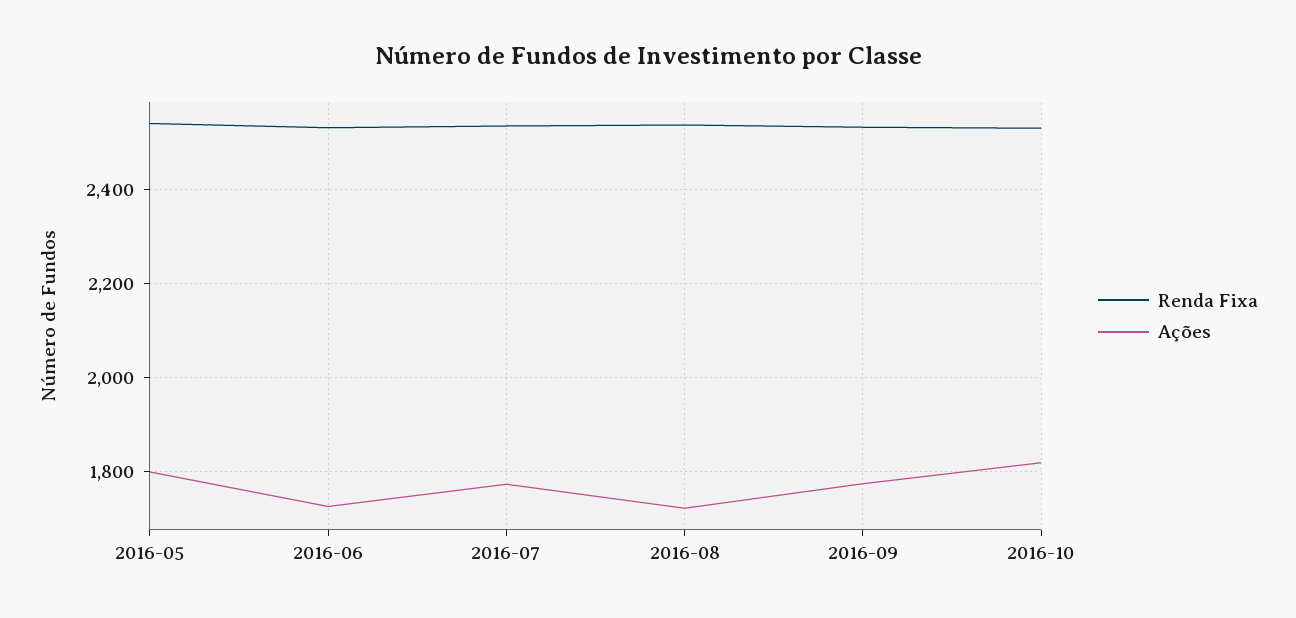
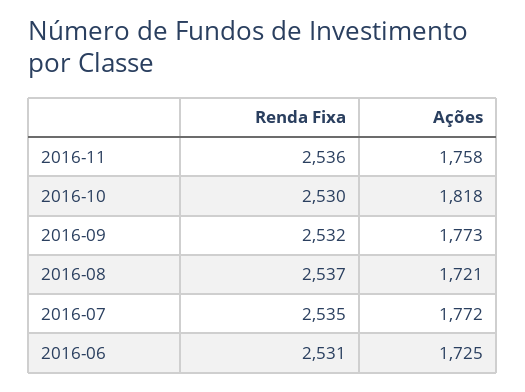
Renda Fixa, 2016-05: 2540 -> none
Ações, 2016-05: 1800 -> none
Renda Fixa, 2016-11: none -> 2536
Ações, 2016-11: none -> 1758

